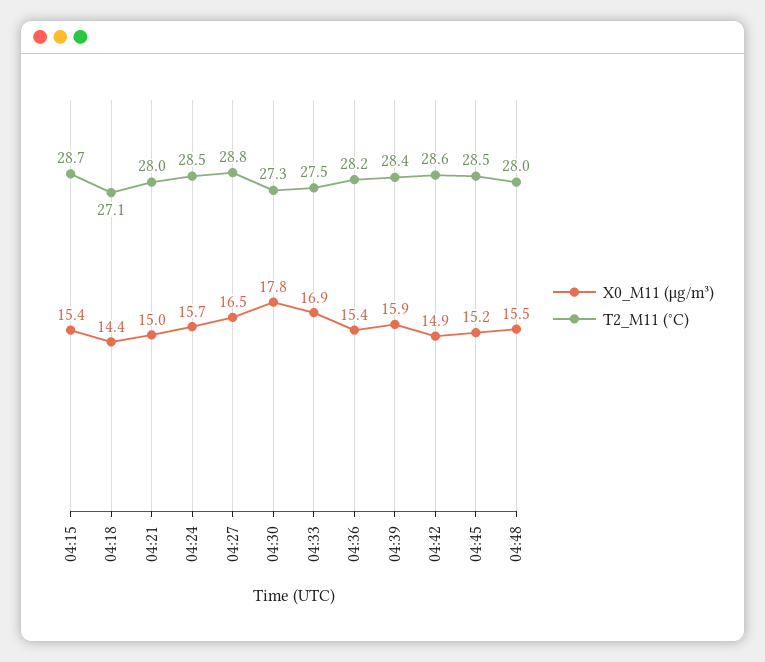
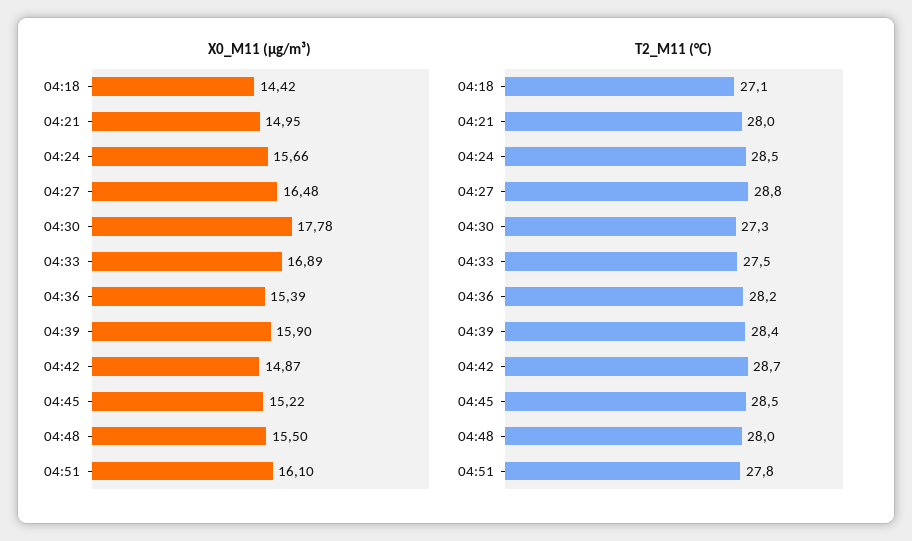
X0_M11 (μg/m³), 04:15: 15.4 -> none
T2_M11 (°C), 04:15: 28.7 -> none
T2_M11 (°C), 04:42: 28.6 -> 28.7
X0_M11 (μg/m³), 04:51: none -> 16.1
T2_M11 (°C), 04:51: none -> 27.8

